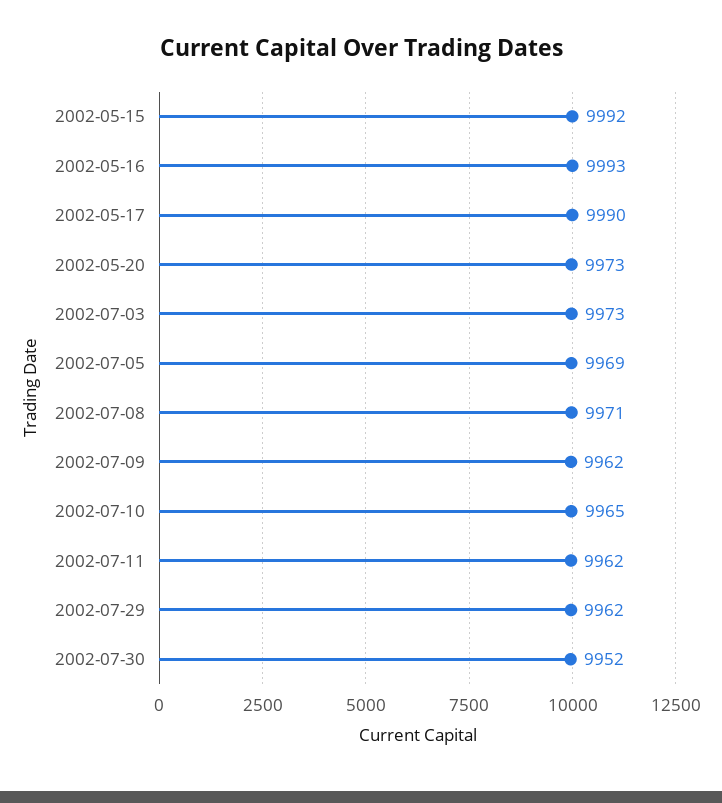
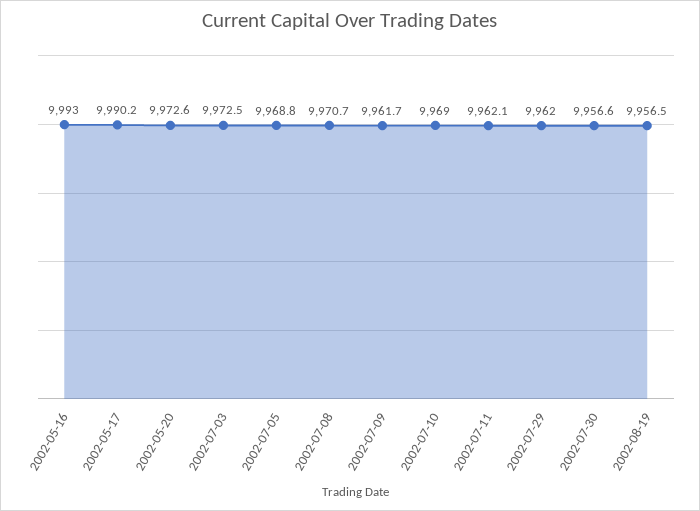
2002-05-15: 9992 -> none
2002-07-10: 9965 -> 9969
2002-07-30: 9952 -> 9956.6
2002-08-19: none -> 9956.5

